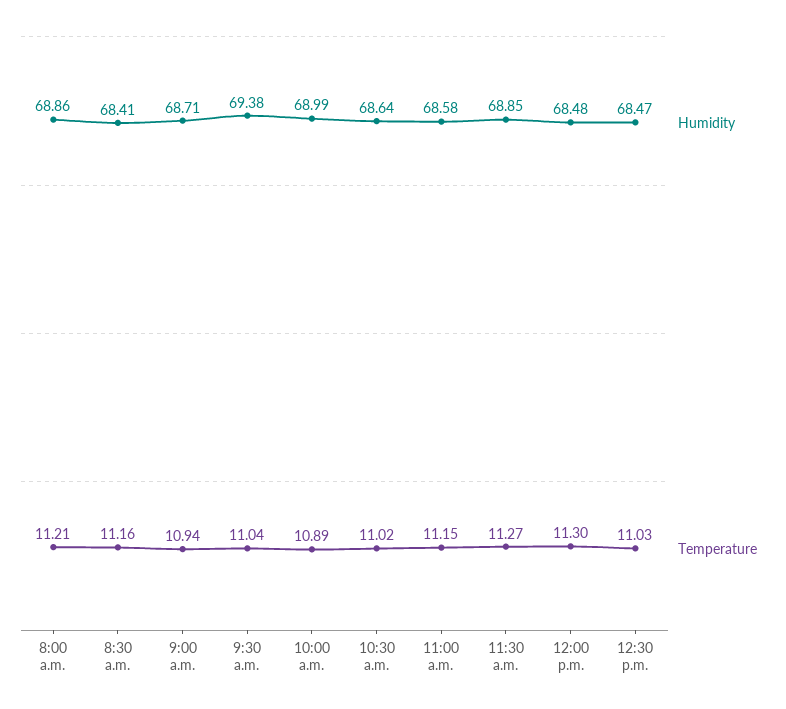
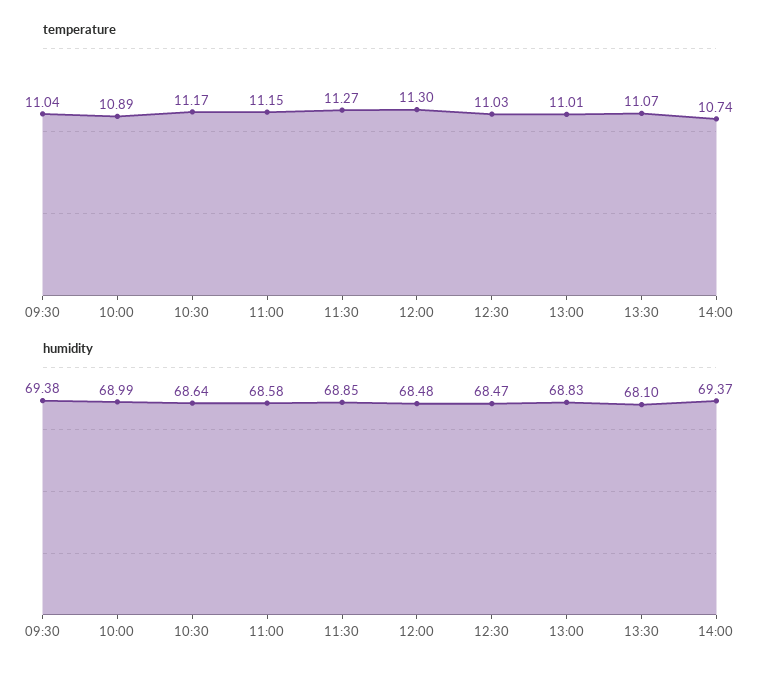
Humidity, 8:00 a.m.: 68.86 -> none
Temperature, 8:00 a.m.: 11.21 -> none
Humidity, 8:30 a.m.: 68.41 -> none
Temperature, 8:30 a.m.: 11.16 -> none
Humidity, 9:00 a.m.: 68.71 -> none
Temperature, 9:00 a.m.: 10.94 -> none
Temperature, 10:30 a.m.: 11.02 -> 11.17
Temperature, 13:00: none -> 11.01
Temperature, 13:30: none -> 11.07
Temperature, 14:00: none -> 10.74
Humidity, 13:00: none -> 68.83
Humidity, 13:30: none -> 68.1
Humidity, 14:00: none -> 69.37

